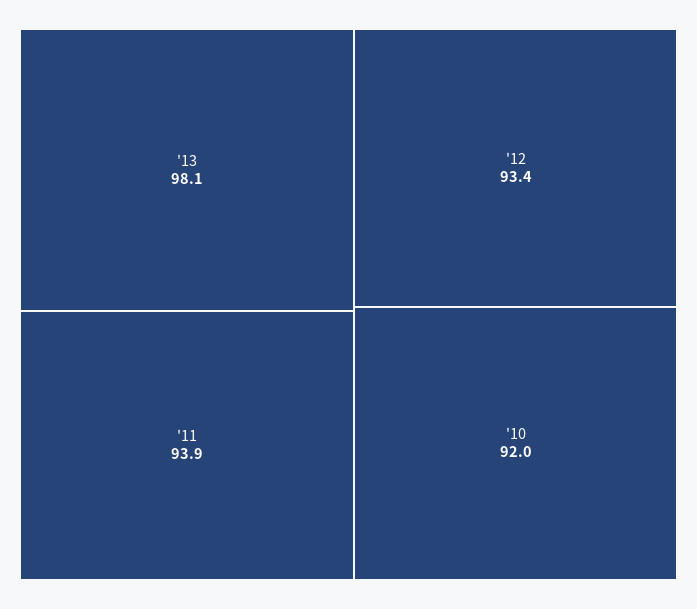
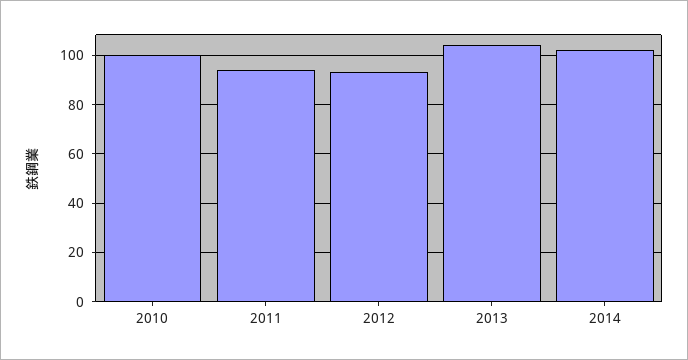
'13: 98.1 -> 105
'10: 92 -> 100
2014: none -> 102.5

